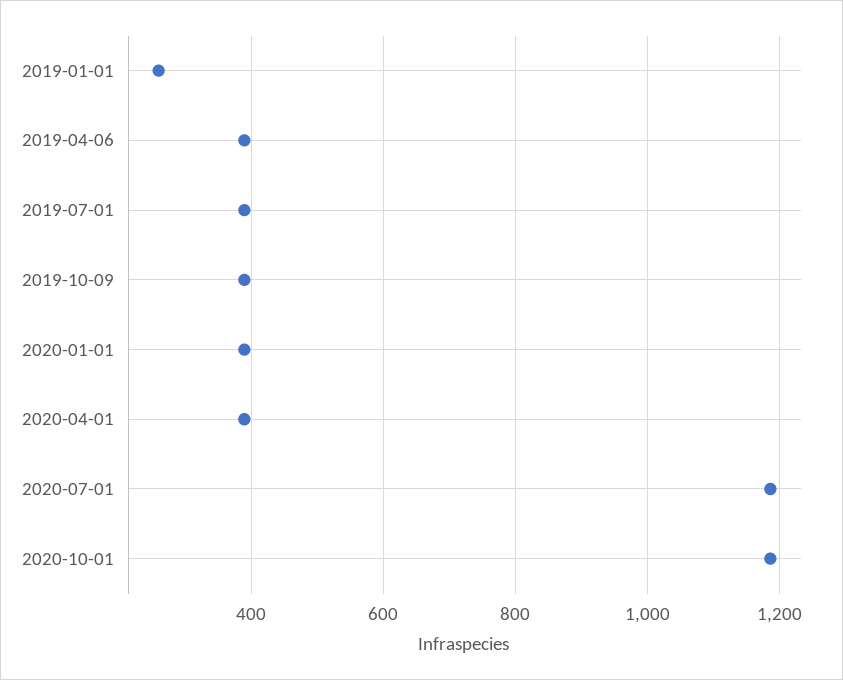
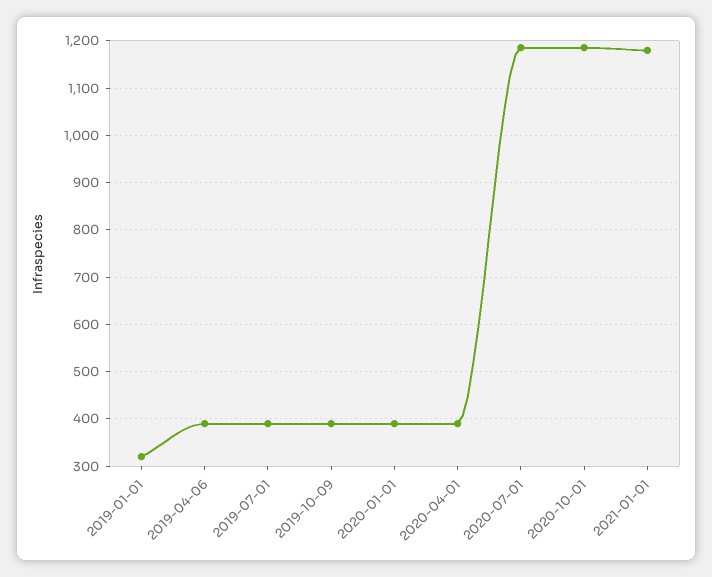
2019-01-01: 260 -> 320
2021-01-01: none -> 1180

